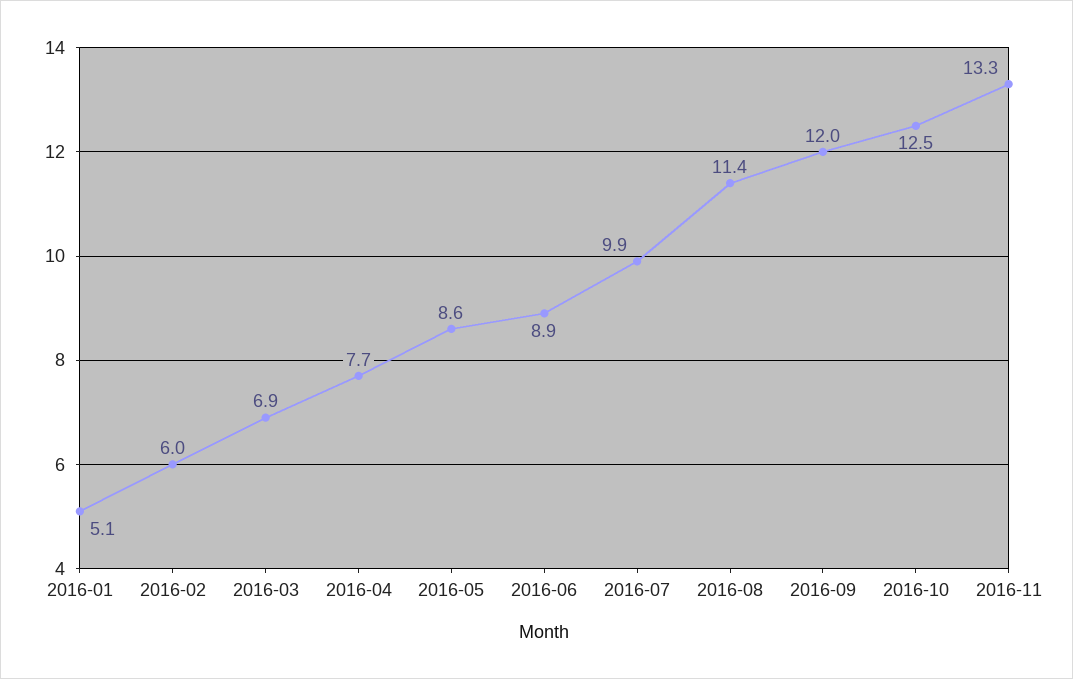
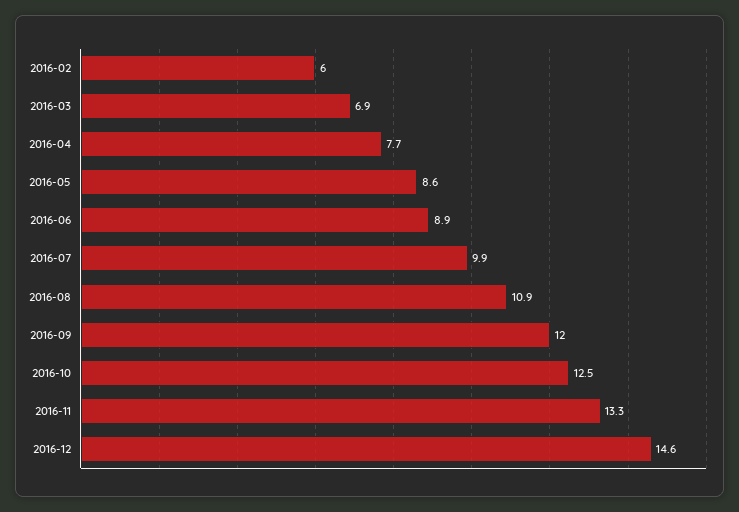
2016-01: 5.1 -> none
2016-08: 11.4 -> 10.9
2016-12: none -> 14.6

